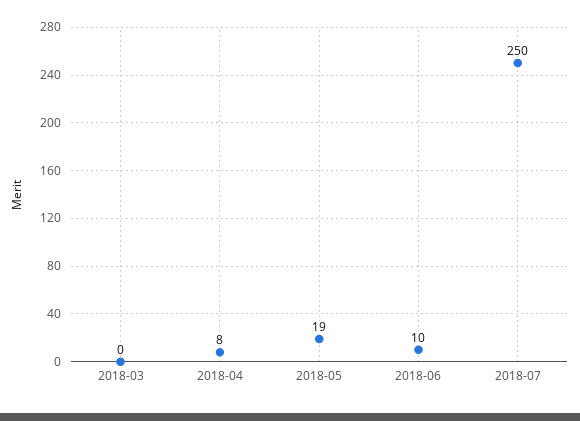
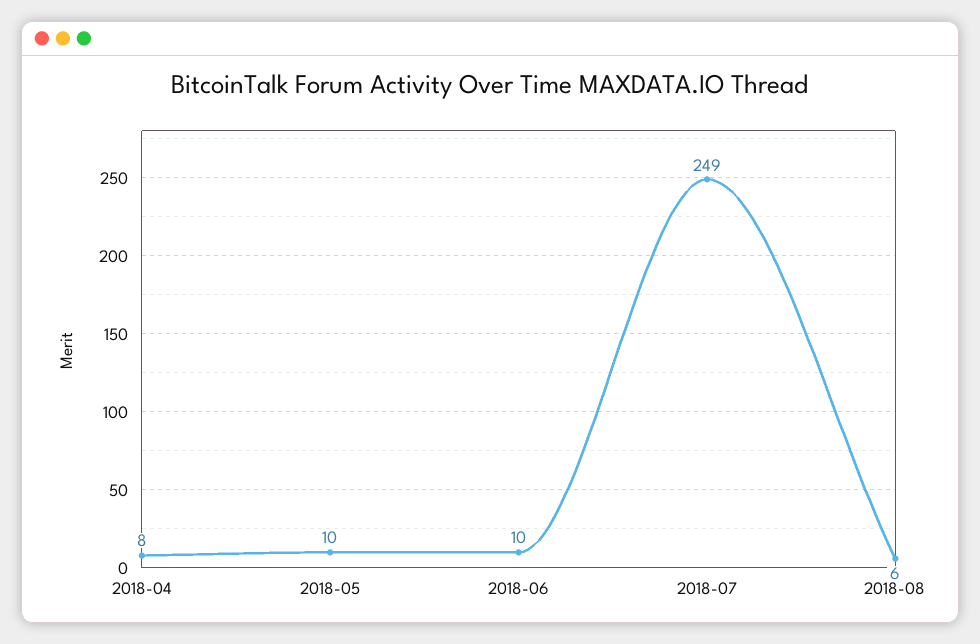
2018-03: 0 -> none
2018-05: 19 -> 10
2018-07: 250 -> 249
2018-08: none -> 6

